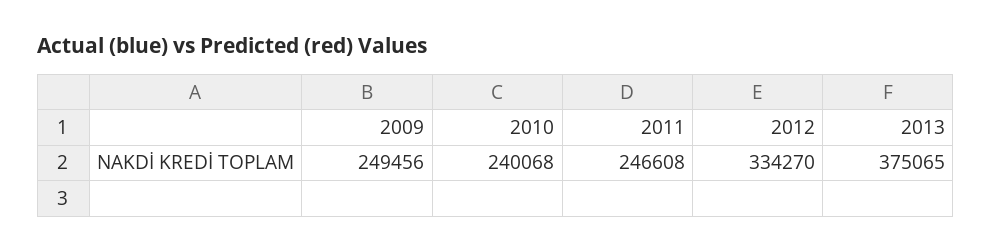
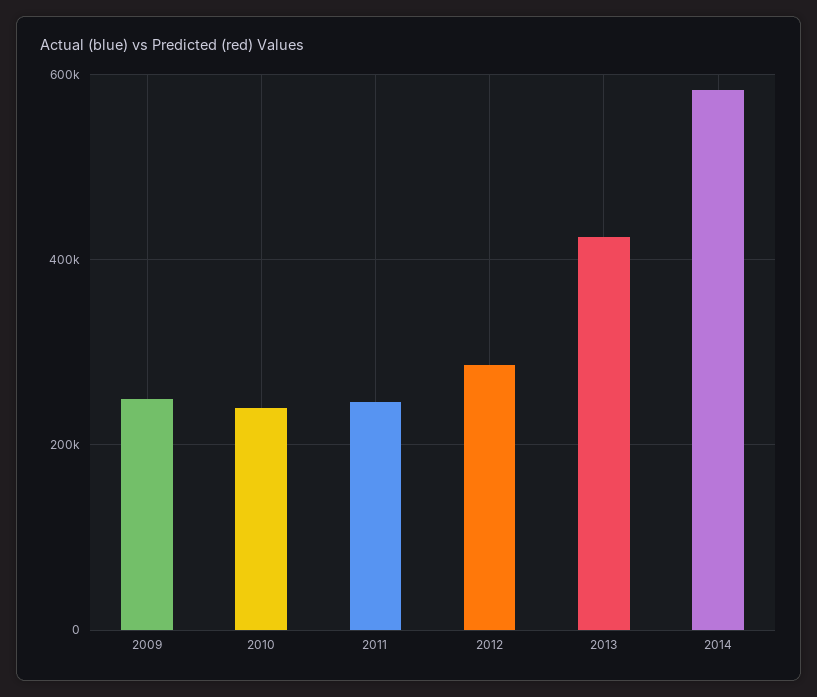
2012: 334270 -> 280000
2013: 375065 -> 420000
2014: none -> 580000

